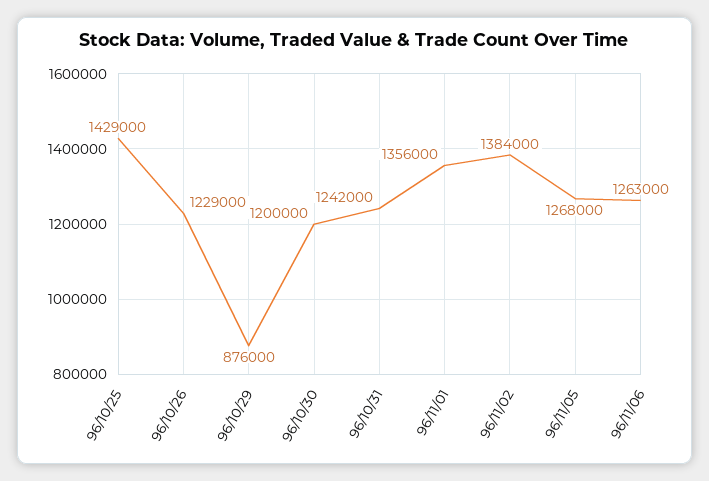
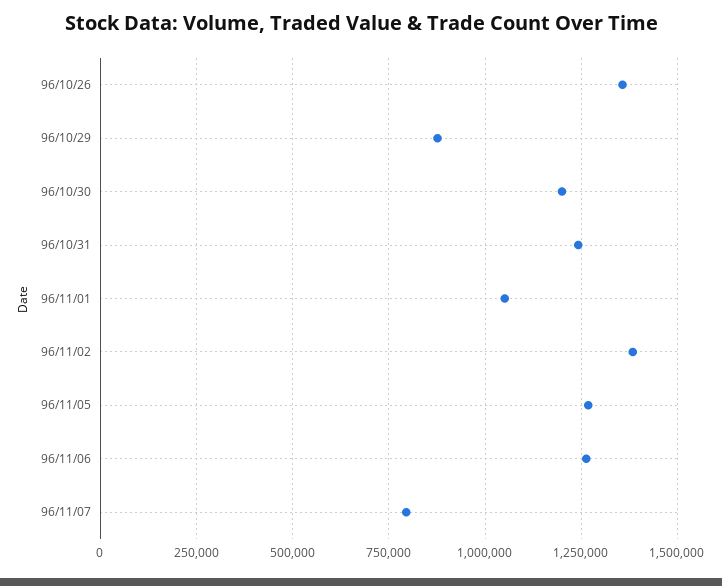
96/10/25: 1429000 -> none
96/10/26: 1229000 -> 1350000
96/11/01: 1356000 -> 1050000
96/11/07: none -> 800000

